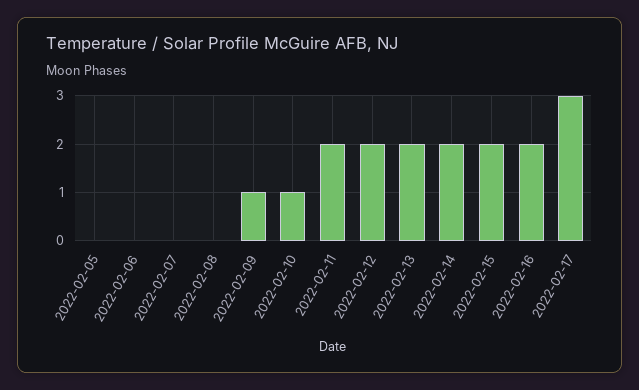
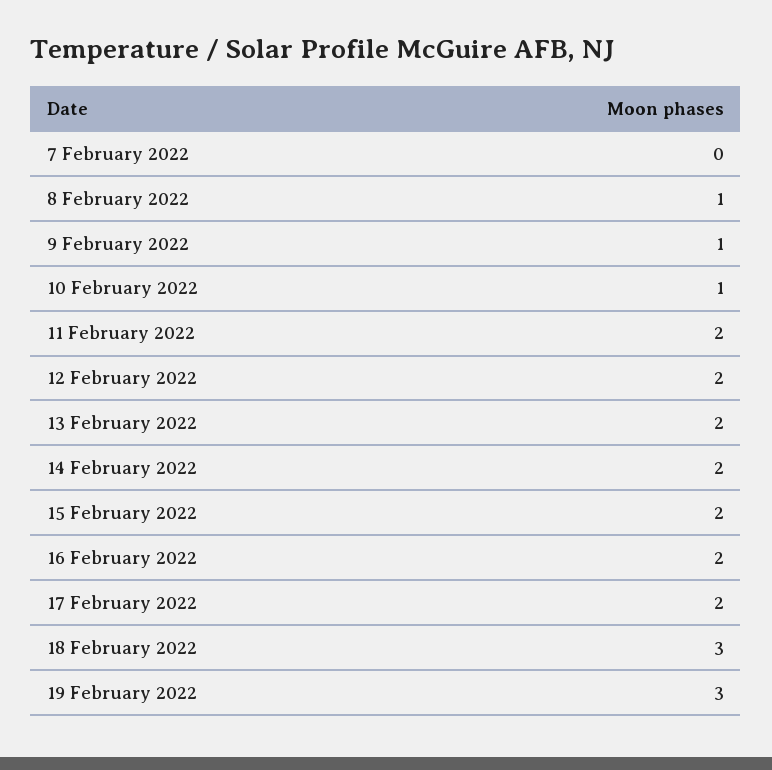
2022-02-05: 0 -> none
2022-02-06: 0 -> none
2022-02-08: 0 -> 1
2022-02-17: 3 -> 2
18 February 2022: none -> 3
19 February 2022: none -> 3

